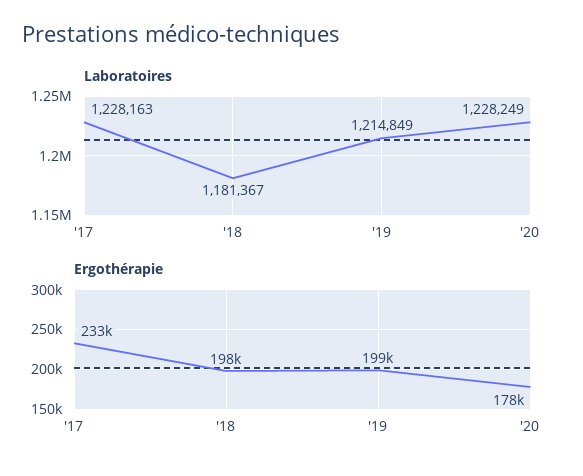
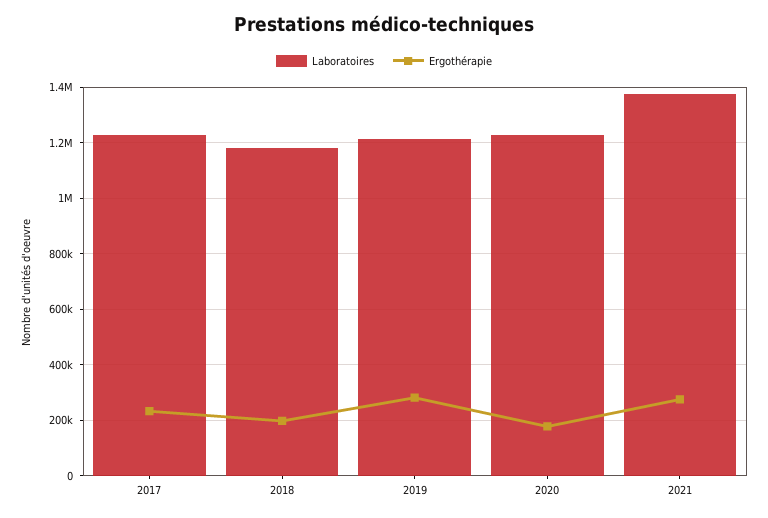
Ergothérapie, '19: 199000 -> 275000
Laboratoires, 2021: none -> 1375000
Ergothérapie, 2021: none -> 275000

